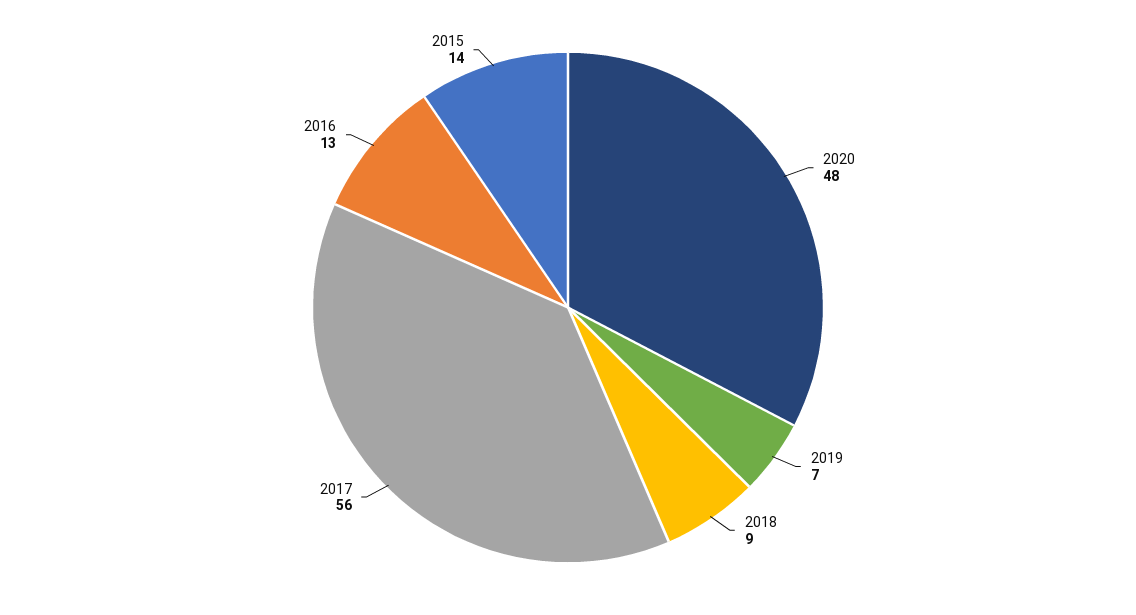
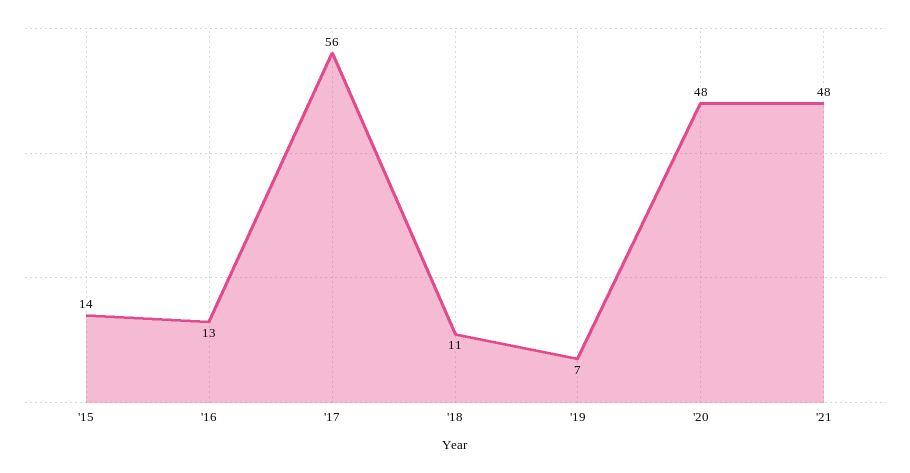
2018: 9 -> 11
'21: none -> 48

